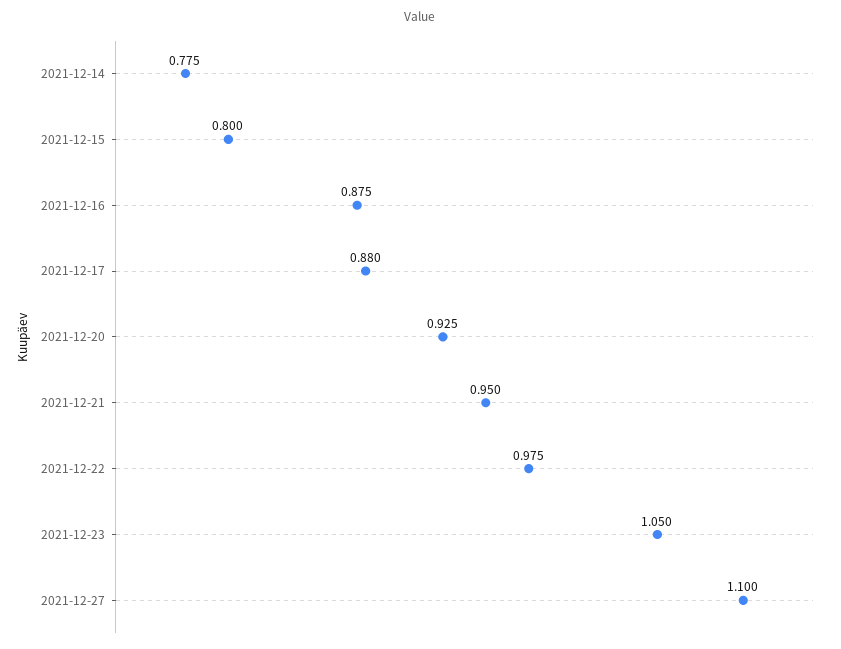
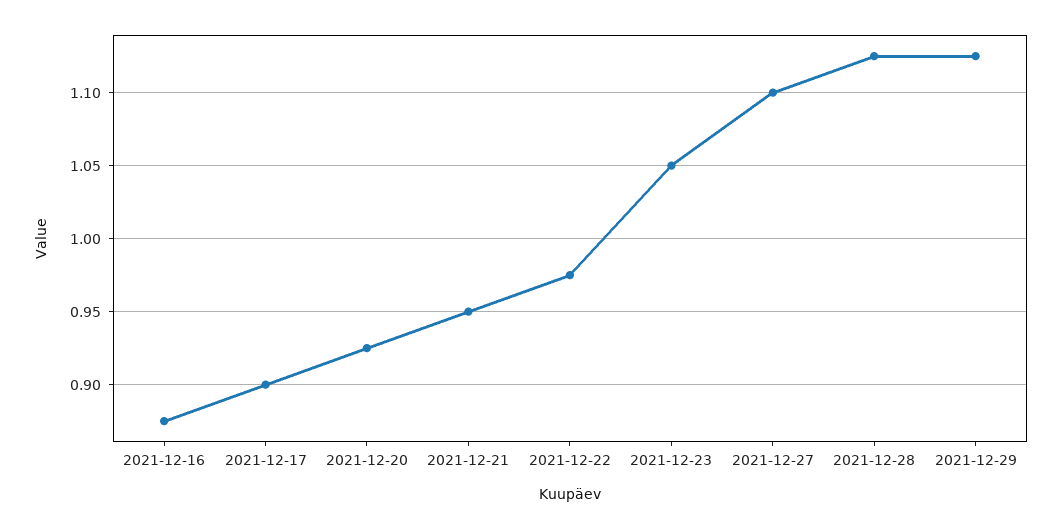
2021-12-14: 0.775 -> none
2021-12-15: 0.8 -> none
2021-12-17: 0.88 -> 0.9
2021-12-28: none -> 1.125
2021-12-29: none -> 1.125

